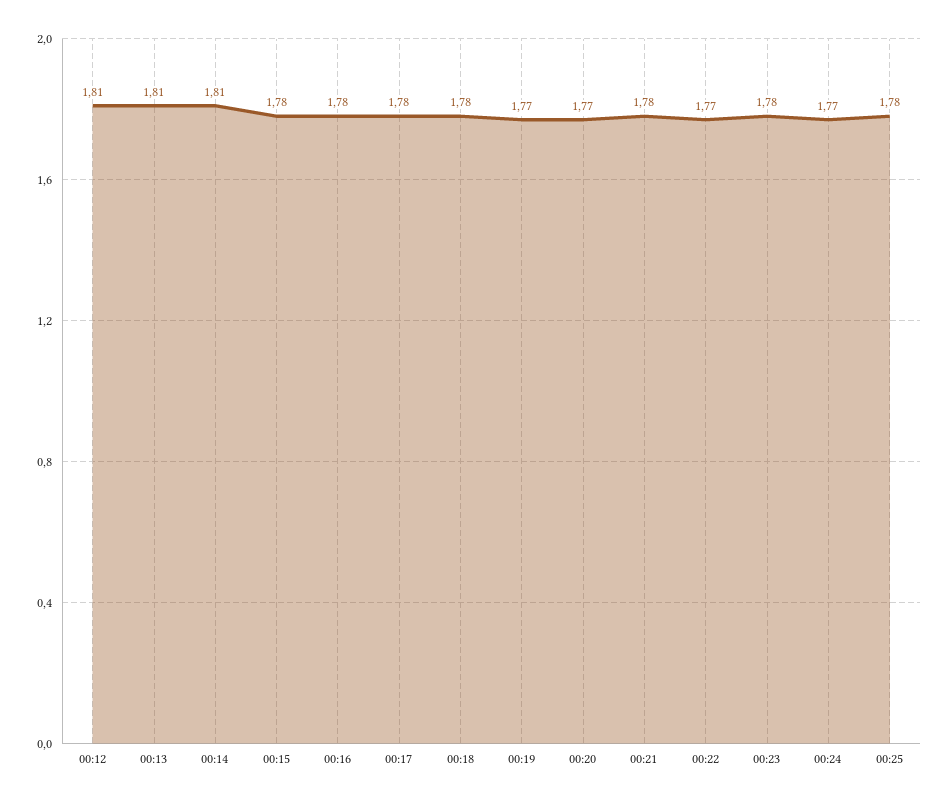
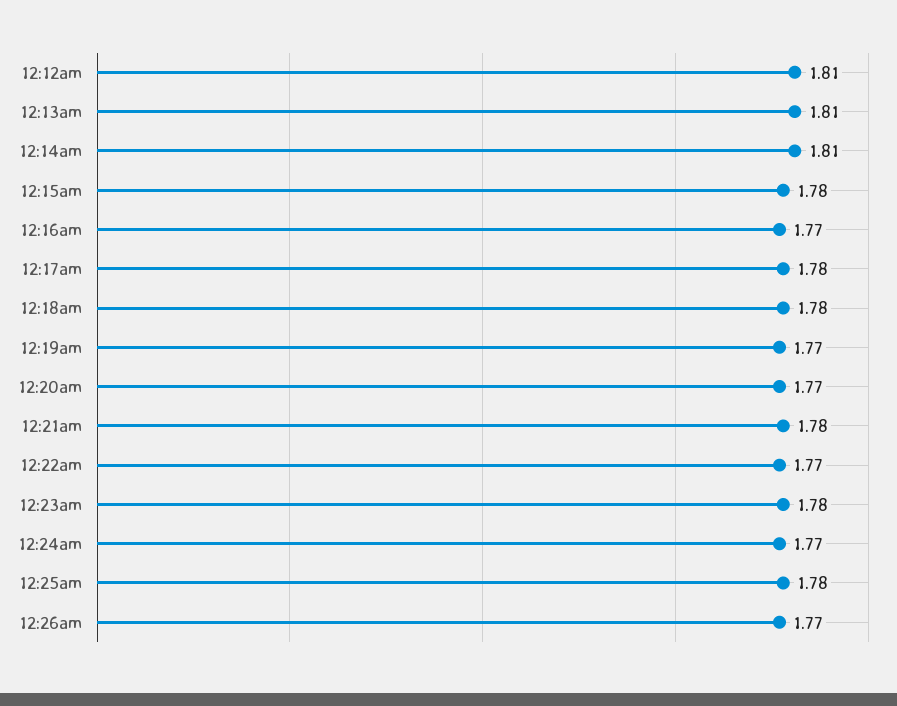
00:16: 1.78 -> 1.77
12:26am: none -> 1.77

